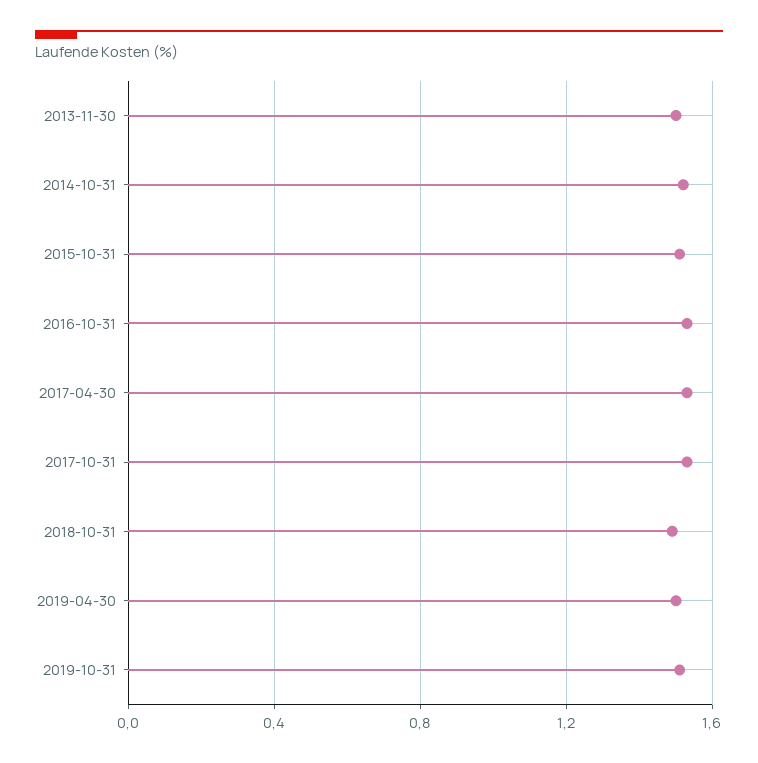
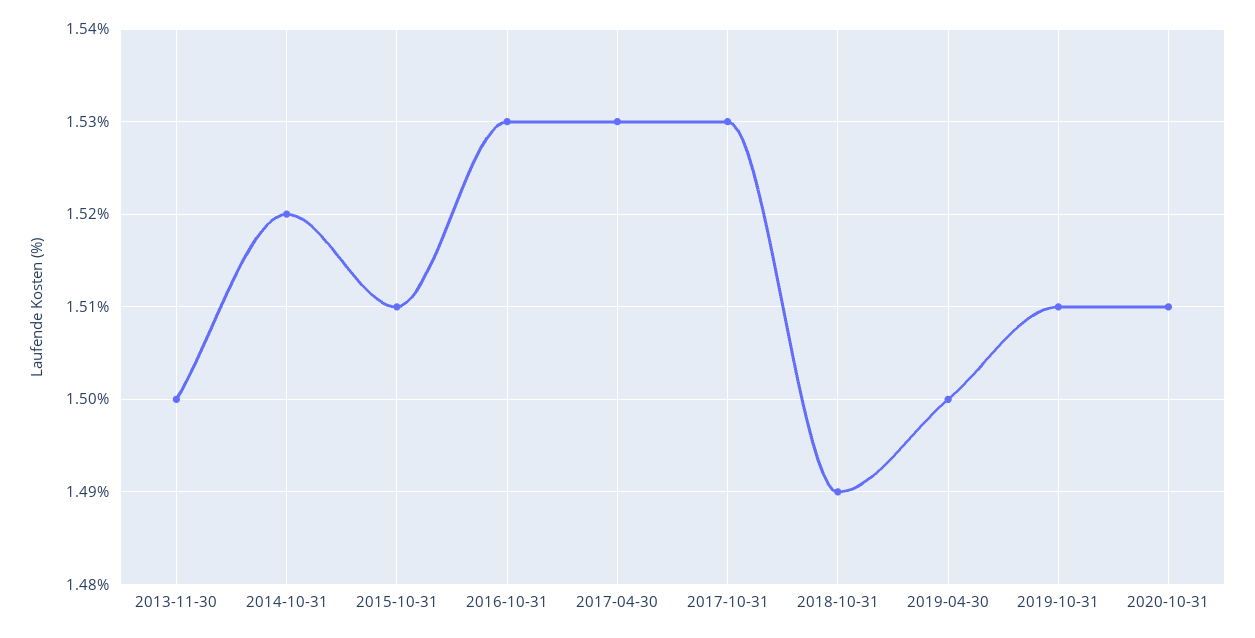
2020-10-31: none -> 1.51

